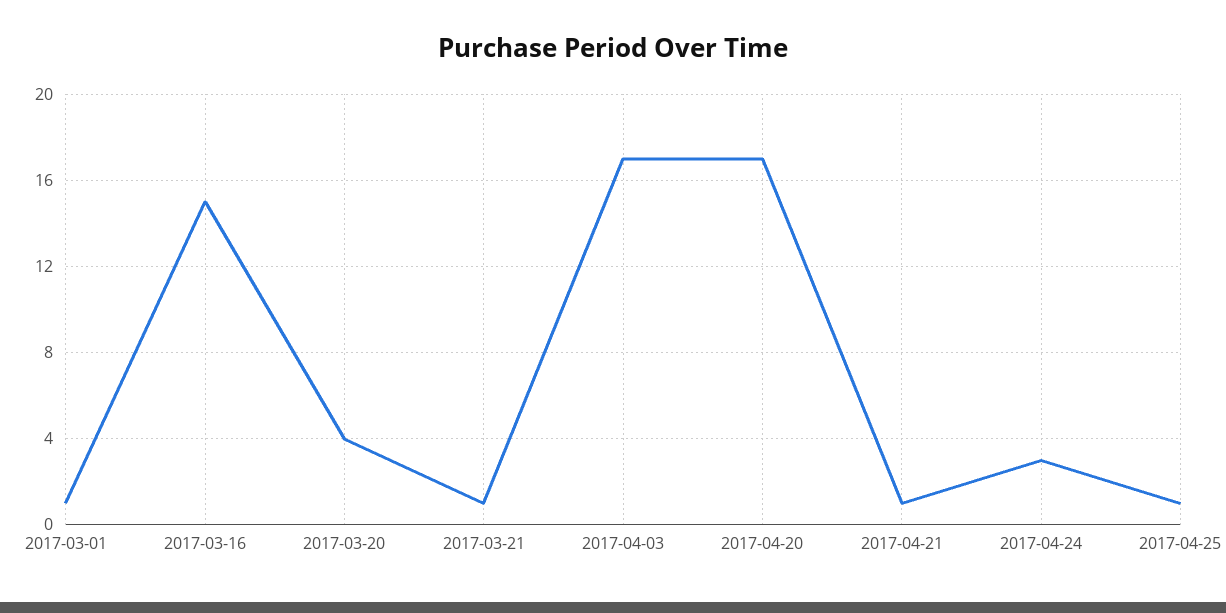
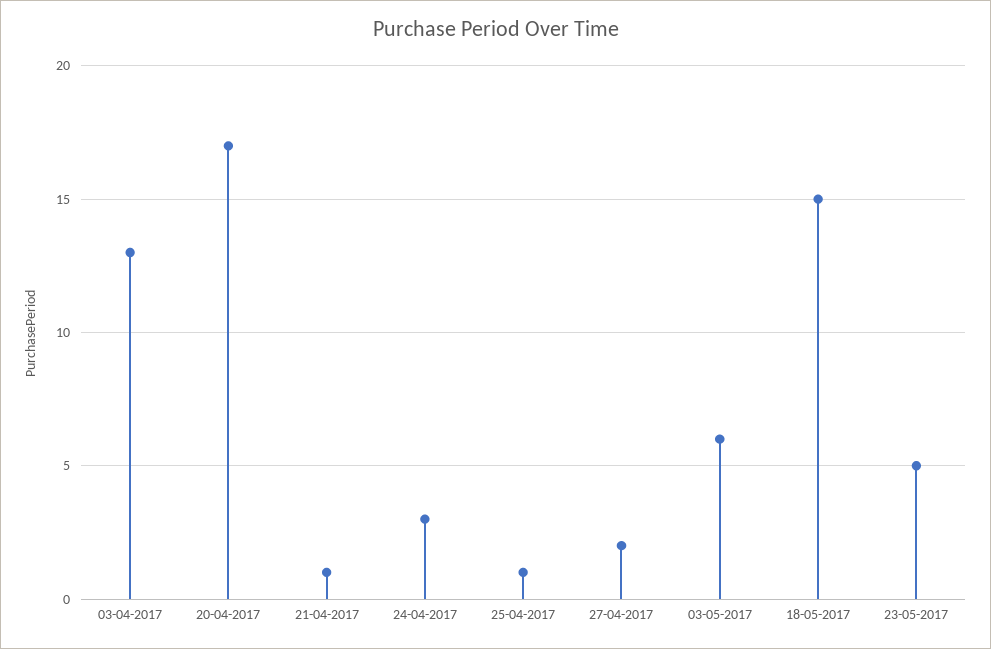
2017-03-01: 1 -> none
2017-03-16: 15 -> none
2017-03-20: 4 -> none
2017-03-21: 1 -> none
2017-04-03: 17 -> 13
27-04-2017: none -> 2
03-05-2017: none -> 6
18-05-2017: none -> 15
23-05-2017: none -> 5

